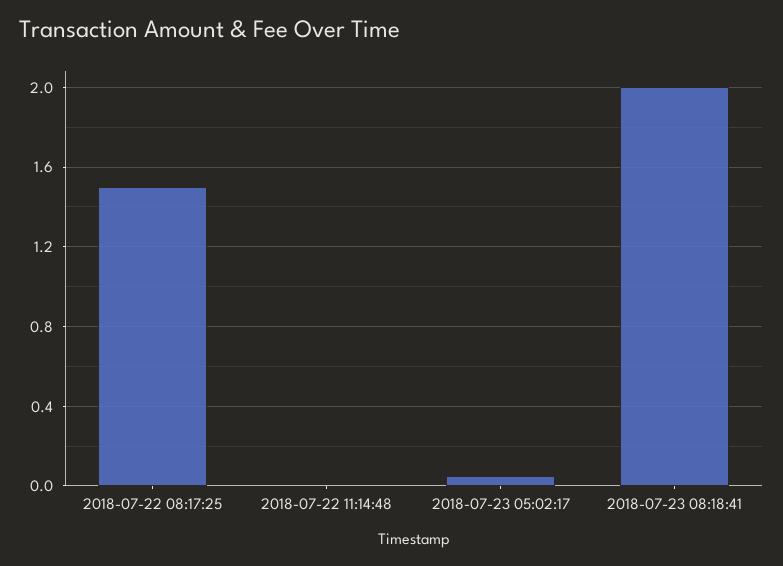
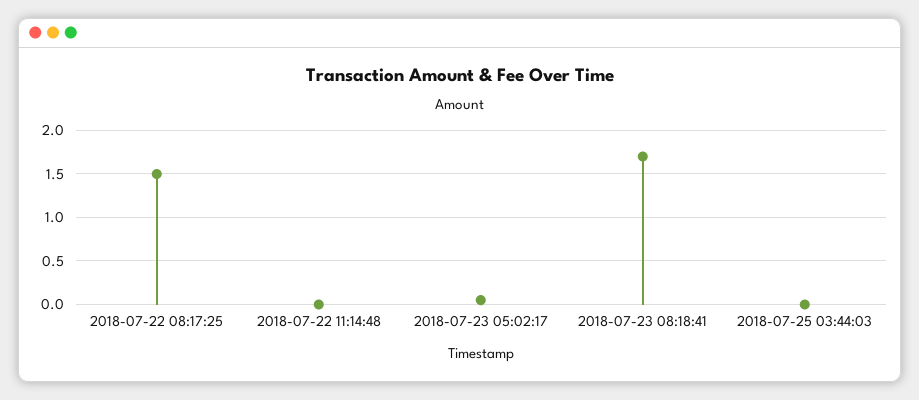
2018-07-23 08:18:41: 2 -> 1.7
2018-07-25 03:44:03: none -> 0

